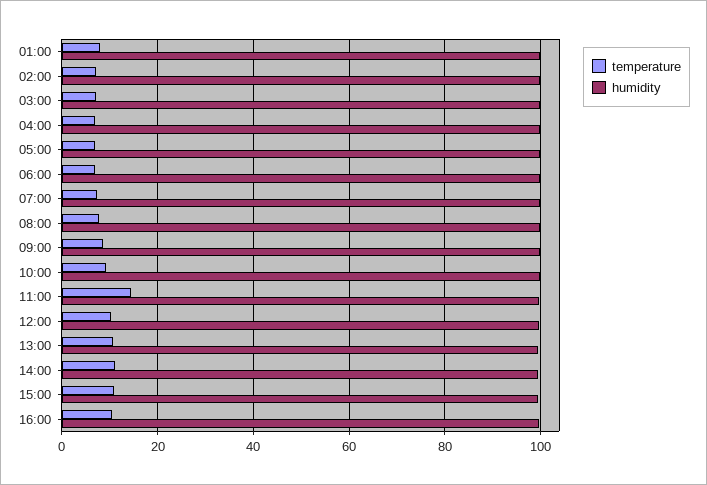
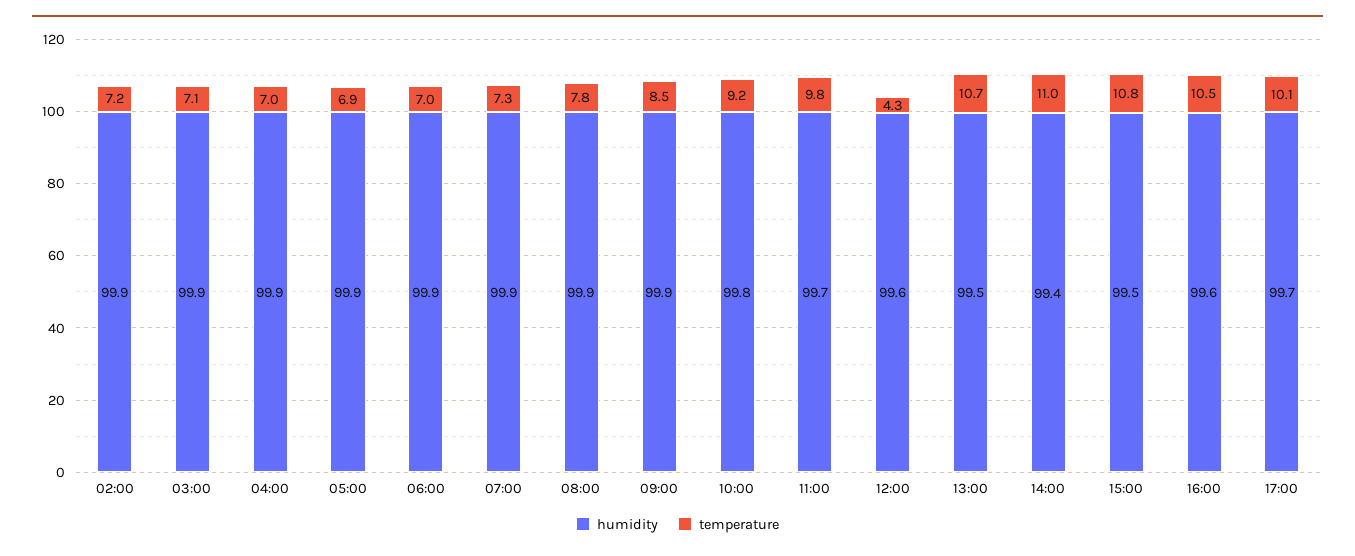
temperature, 01:00: 8 -> none
humidity, 01:00: 100 -> none
temperature, 11:00: 14 -> 9.8
temperature, 12:00: 10 -> 4.3
humidity, 17:00: none -> 99.7
temperature, 17:00: none -> 10.1

